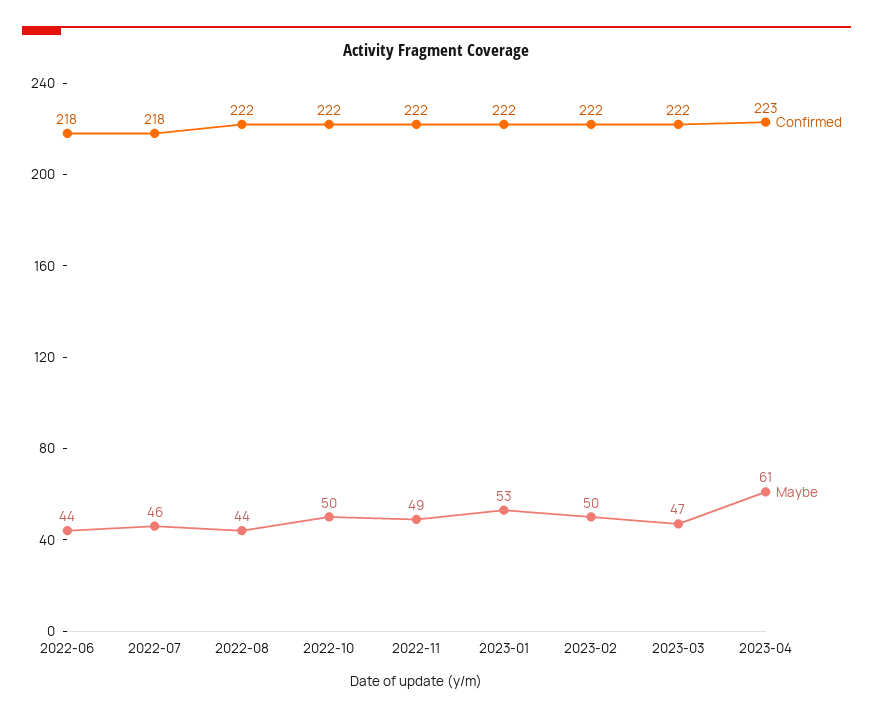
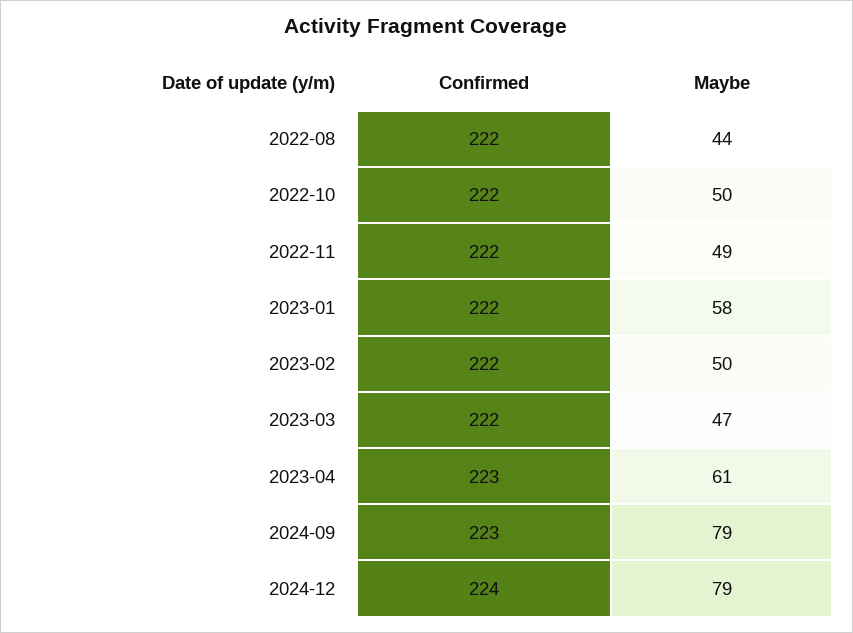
Confirmed, 2022-06: 218 -> none
Maybe, 2022-06: 44 -> none
Confirmed, 2022-07: 218 -> none
Maybe, 2022-07: 46 -> none
Maybe, 2023-01: 53 -> 58
Confirmed, 2024-09: none -> 223
Maybe, 2024-09: none -> 79
Confirmed, 2024-12: none -> 224
Maybe, 2024-12: none -> 79

